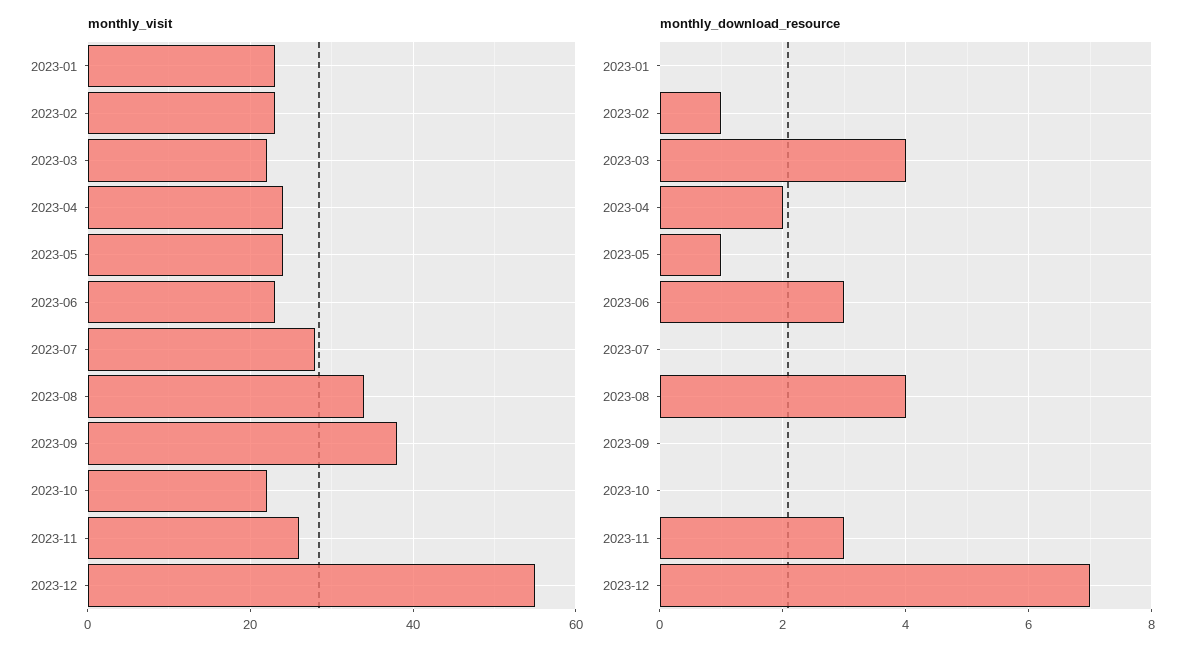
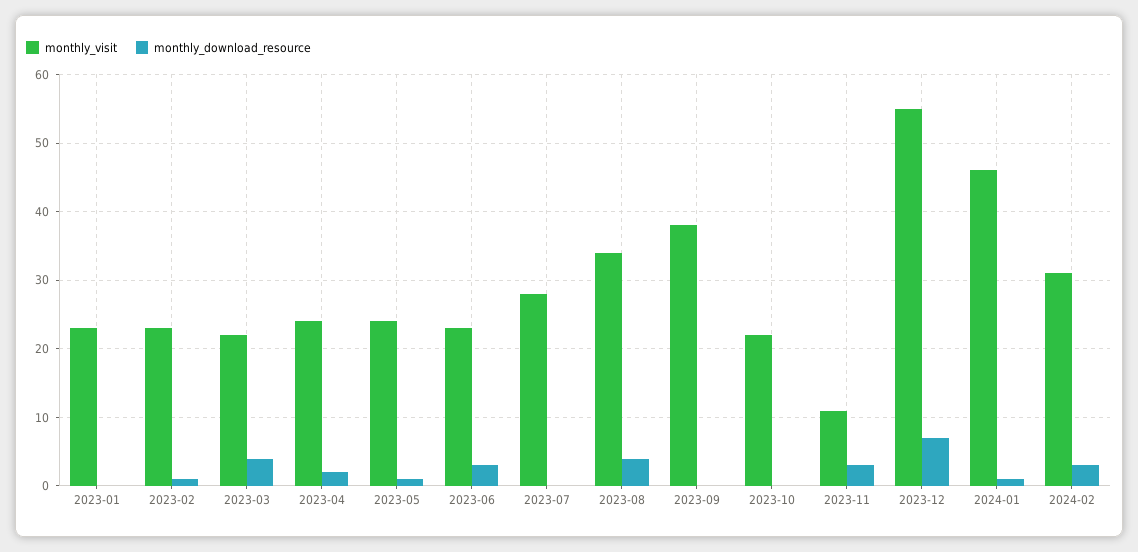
monthly_visit, 2023-11: 25 -> 11
monthly_visit, 2024-01: none -> 46
monthly_download_resource, 2024-01: none -> 1
monthly_visit, 2024-02: none -> 31
monthly_download_resource, 2024-02: none -> 3

